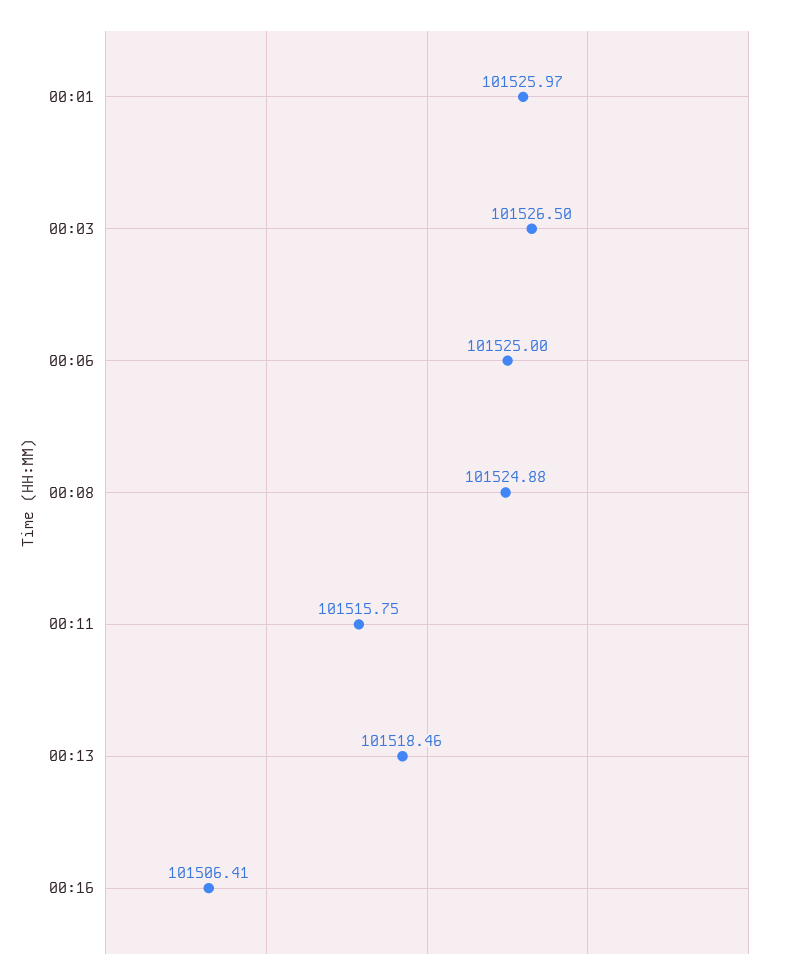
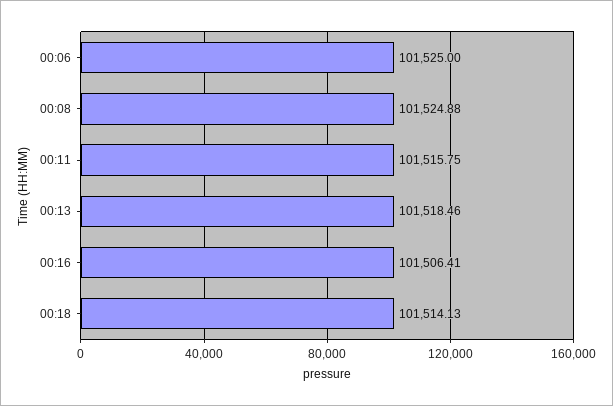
00:01: 101525.97 -> none
00:03: 101526.5 -> none
00:18: none -> 101514.13

